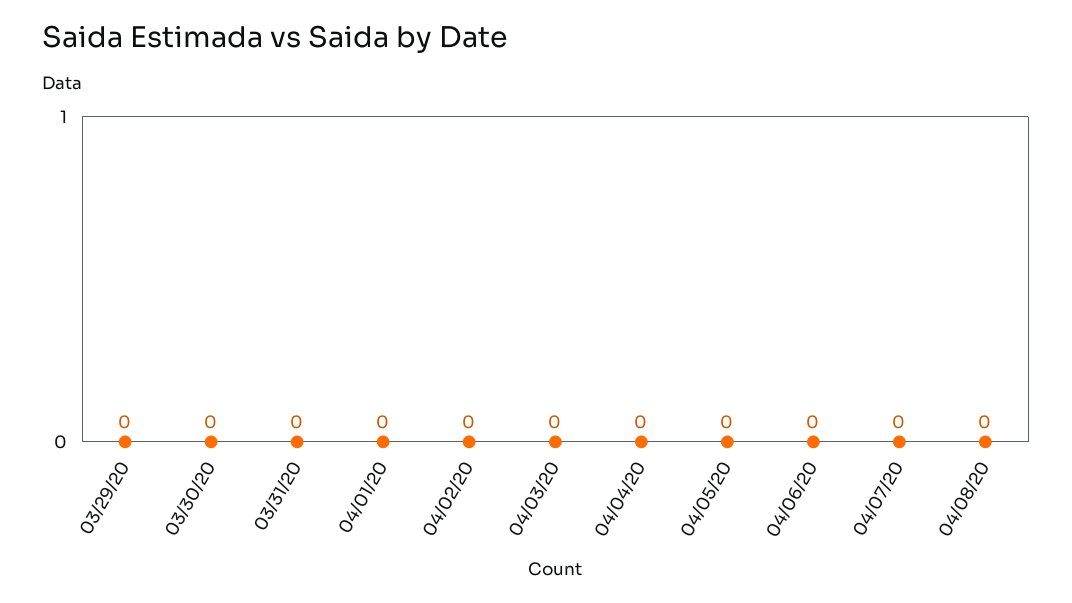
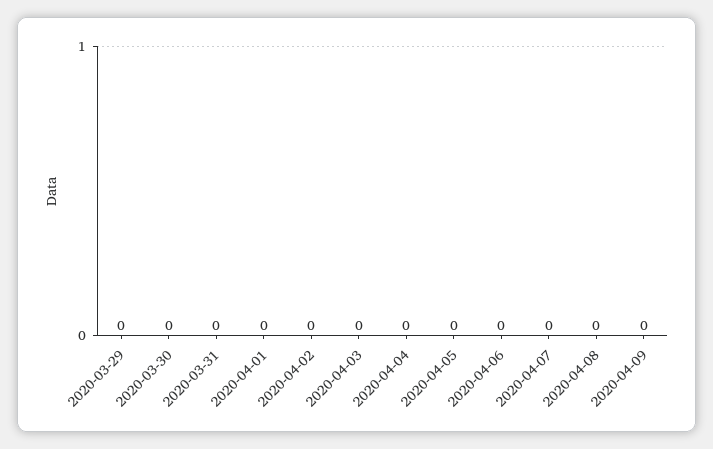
2020-04-09: none -> 0

